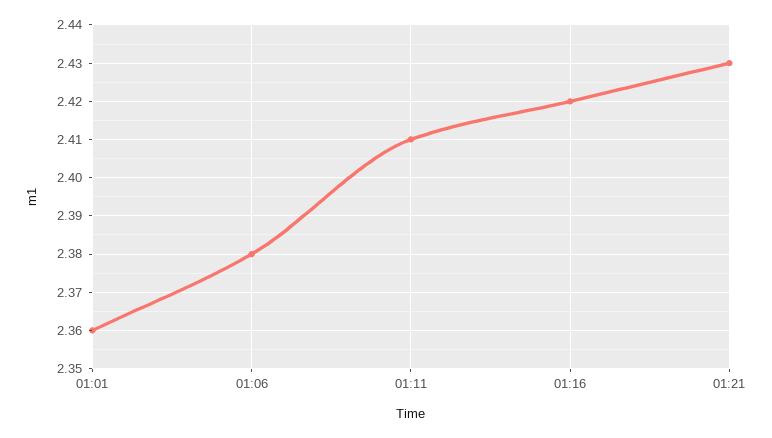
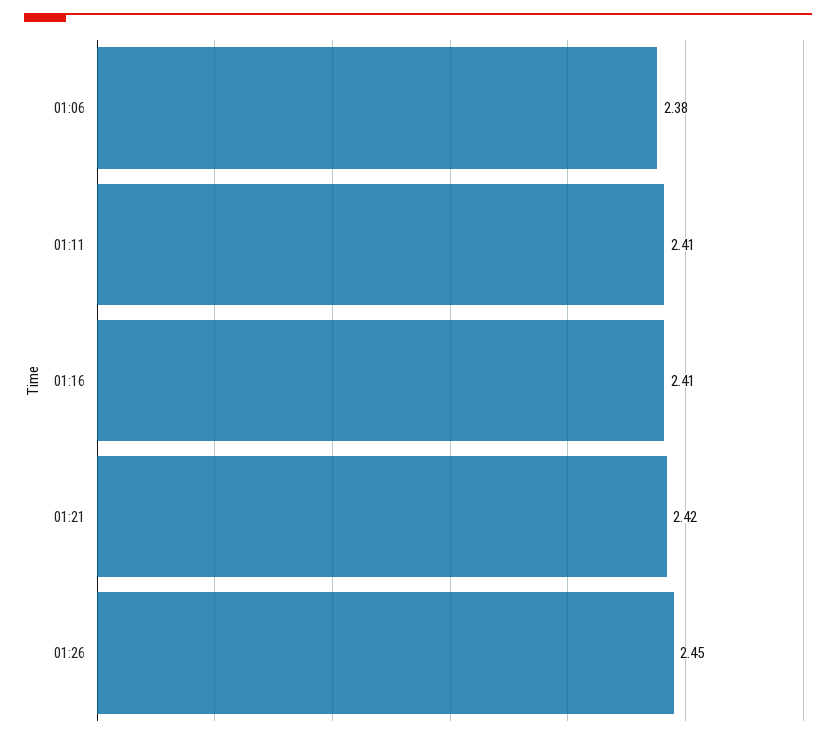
01:01: 2.36 -> none
01:16: 2.42 -> 2.41
01:21: 2.43 -> 2.42
01:26: none -> 2.45

